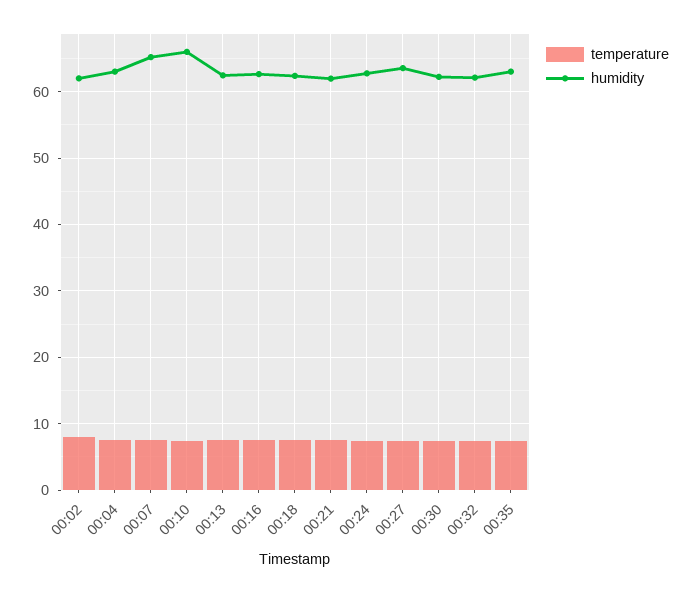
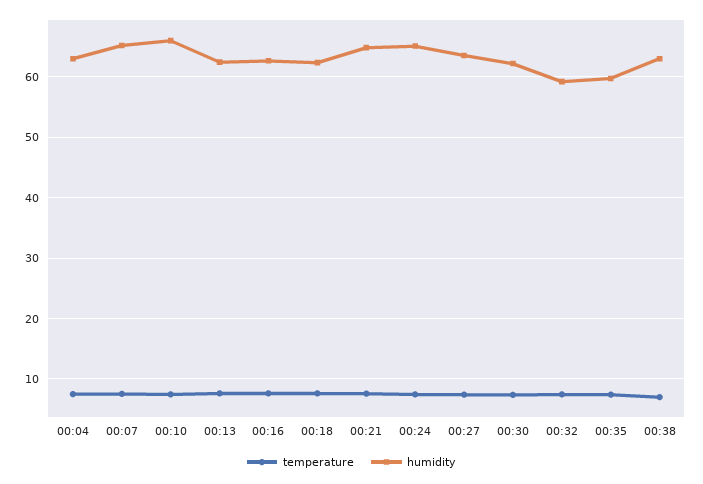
temperature, 00:02: 8 -> none
humidity, 00:02: 62 -> none
humidity, 00:21: 62 -> 65
humidity, 00:24: 63 -> 65
humidity, 00:32: 62 -> 59
humidity, 00:35: 63 -> 60
temperature, 00:38: none -> 7
humidity, 00:38: none -> 63

